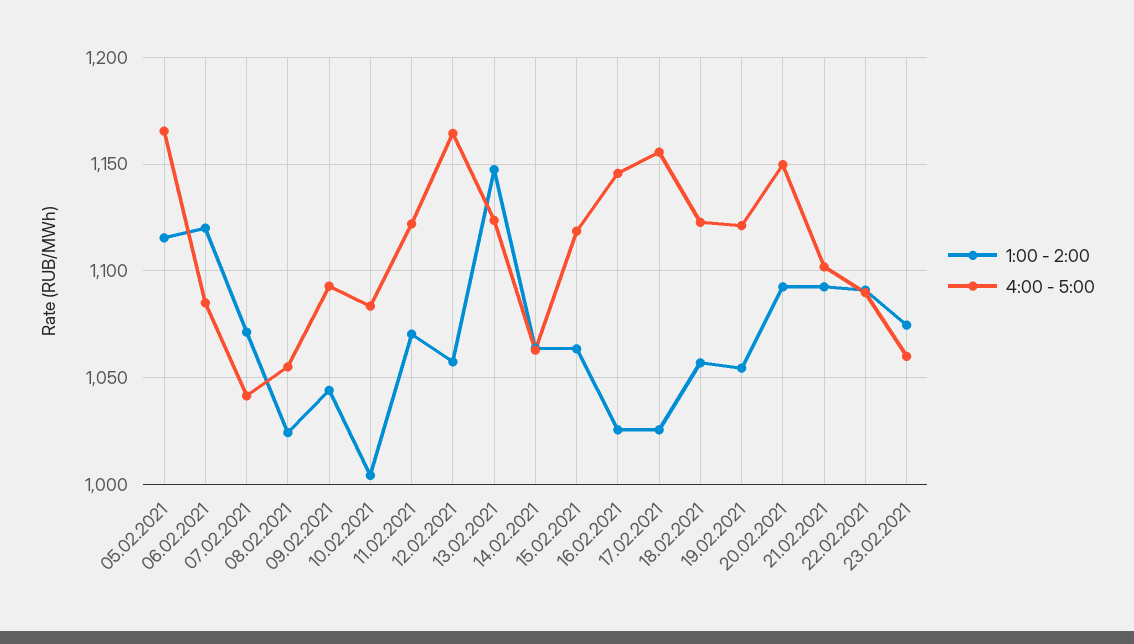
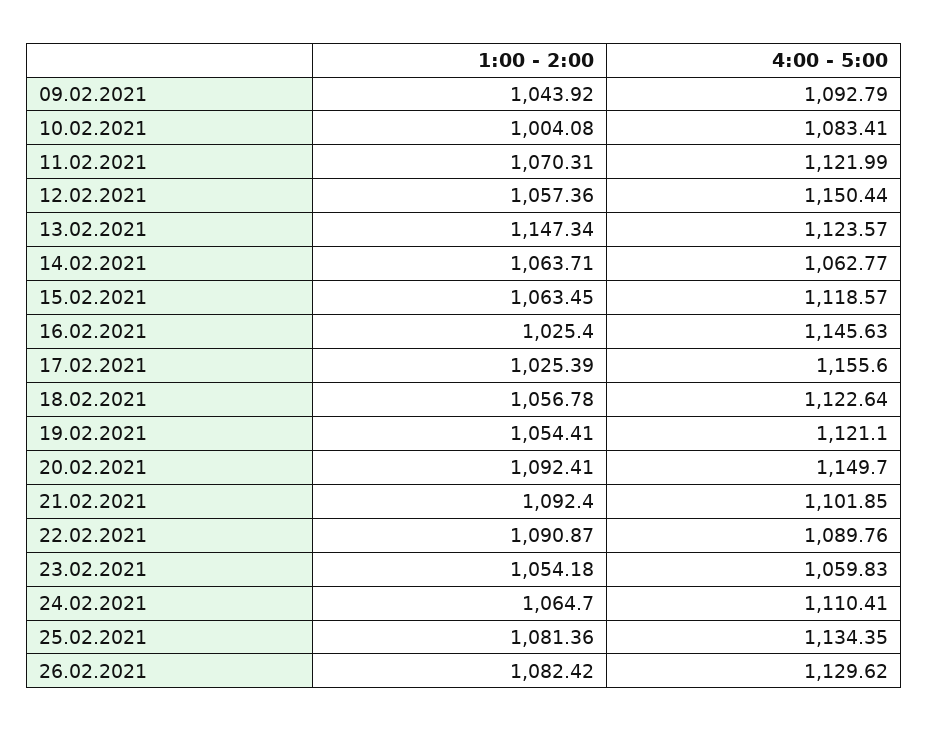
1:00 - 2:00, 05.02.2021: 1115 -> none
4:00 - 5:00, 05.02.2021: 1165 -> none
1:00 - 2:00, 06.02.2021: 1120 -> none
4:00 - 5:00, 06.02.2021: 1085 -> none
1:00 - 2:00, 07.02.2021: 1070 -> none
4:00 - 5:00, 07.02.2021: 1040 -> none
1:00 - 2:00, 08.02.2021: 1025 -> none
4:00 - 5:00, 08.02.2021: 1055 -> none
4:00 - 5:00, 12.02.2021: 1165 -> 1150.44
1:00 - 2:00, 23.02.2021: 1075 -> 1054.18
1:00 - 2:00, 24.02.2021: none -> 1064.7
4:00 - 5:00, 24.02.2021: none -> 1110.41
1:00 - 2:00, 25.02.2021: none -> 1081.36
4:00 - 5:00, 25.02.2021: none -> 1134.35
1:00 - 2:00, 26.02.2021: none -> 1082.42
4:00 - 5:00, 26.02.2021: none -> 1129.62

